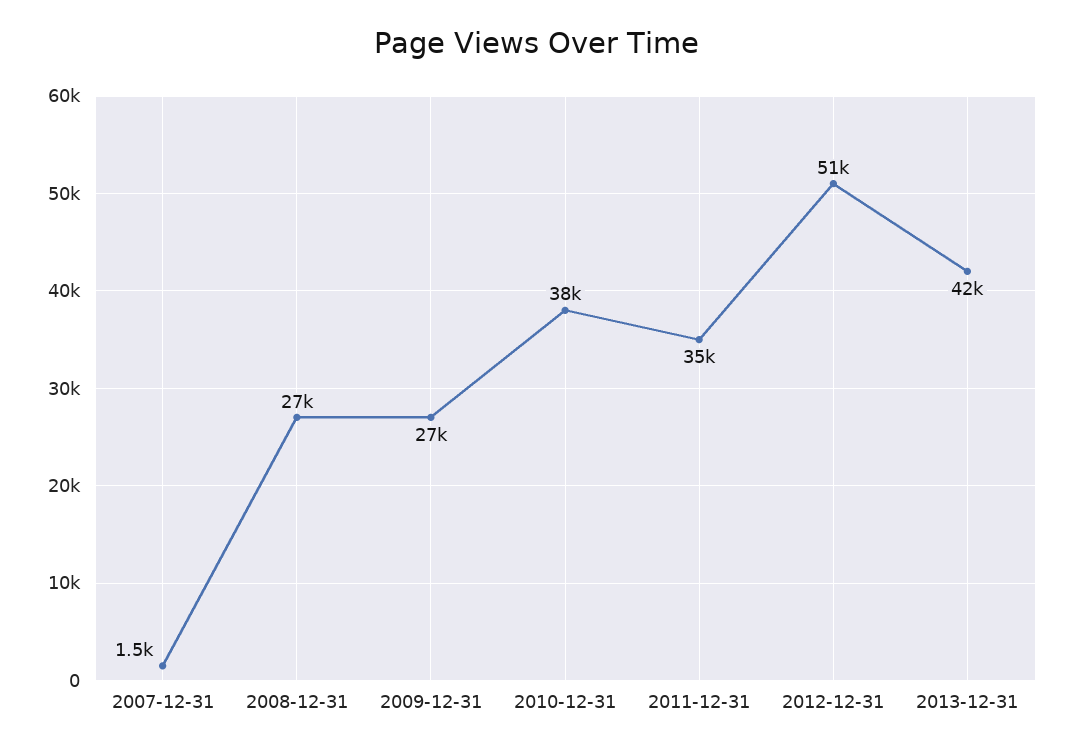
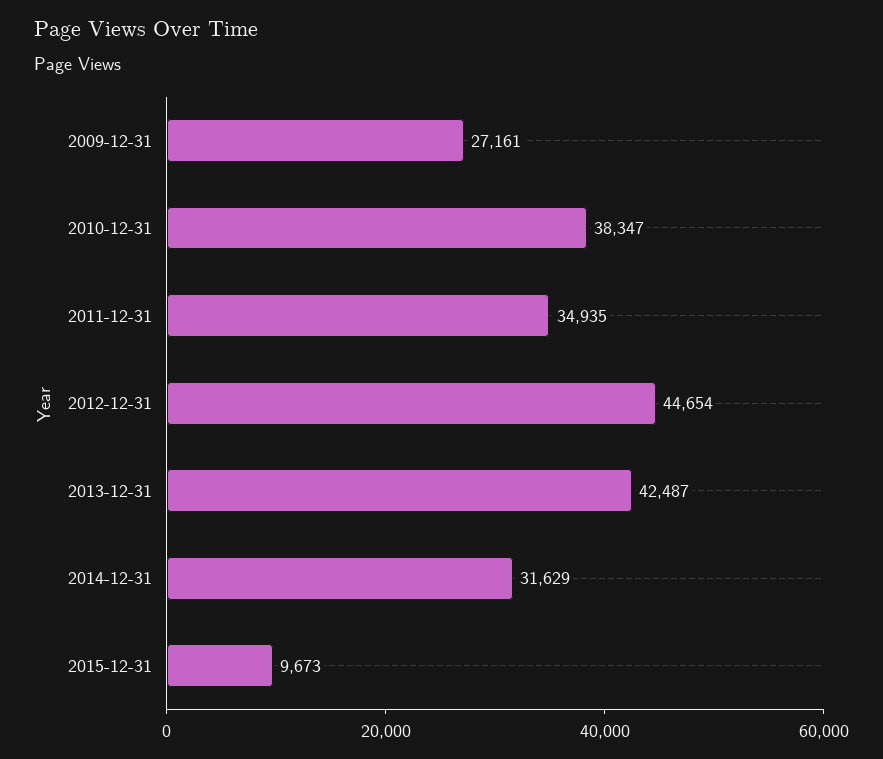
2007-12-31: 1500 -> none
2008-12-31: 27000 -> none
2012-12-31: 51000 -> 44654
2014-12-31: none -> 31629
2015-12-31: none -> 9673

